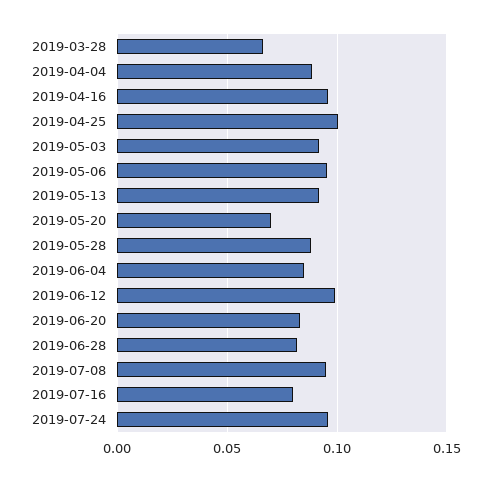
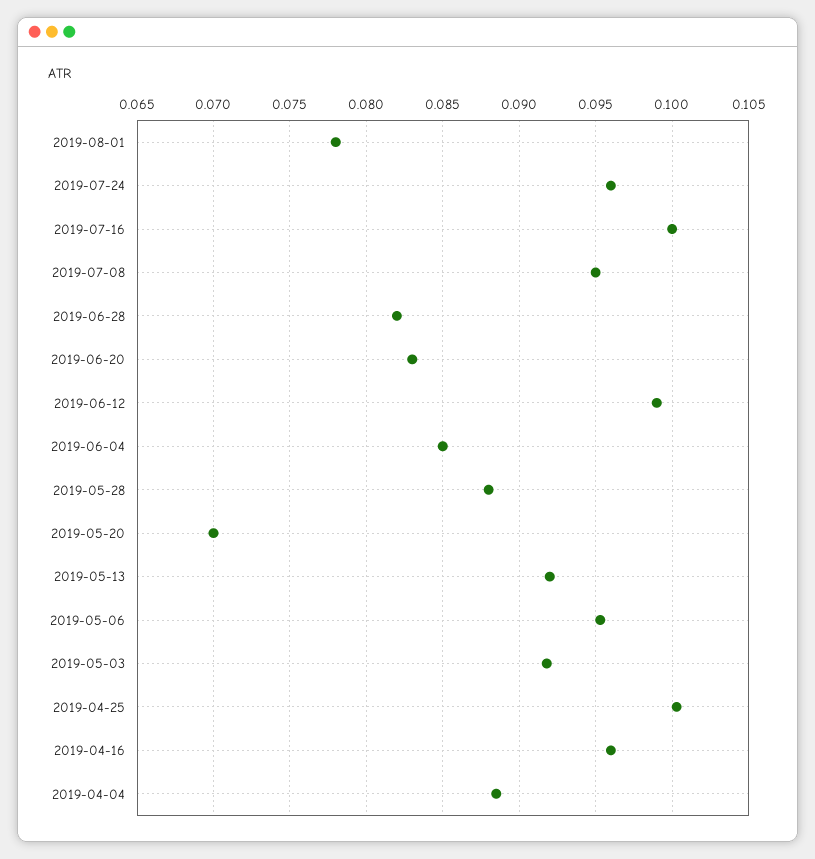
2019-03-28: 0.065 -> none
2019-07-16: 0.08 -> 0.1
2019-08-01: none -> 0.078

